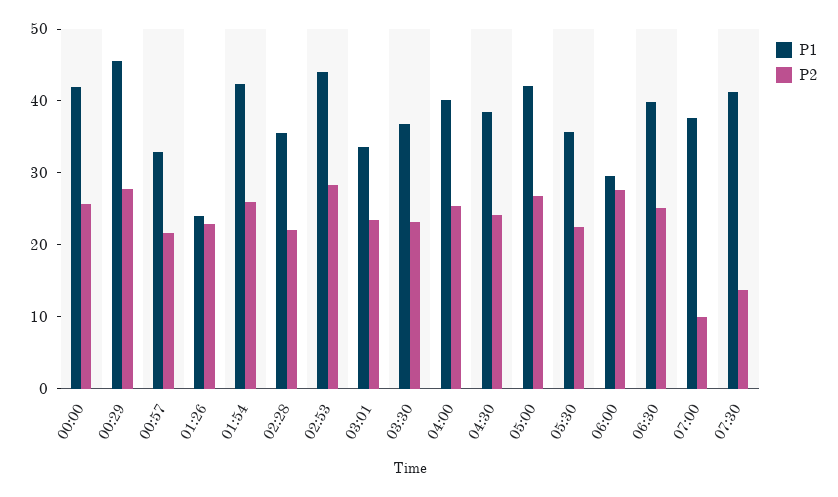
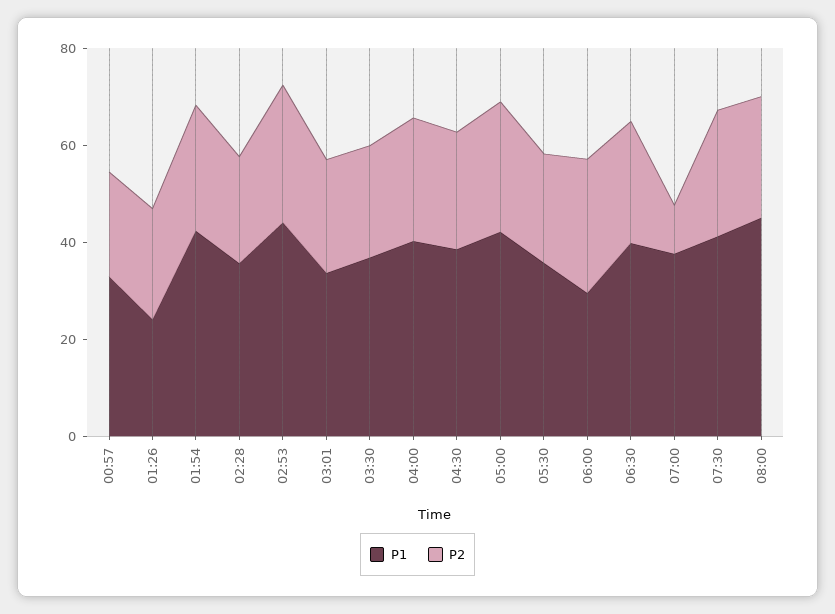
P1, 00:00: 42 -> none
P2, 00:00: 26 -> none
P1, 00:29: 46 -> none
P2, 00:29: 28 -> none
P2, 07:30: 14 -> 25
P1, 08:00: none -> 45
P2, 08:00: none -> 25

